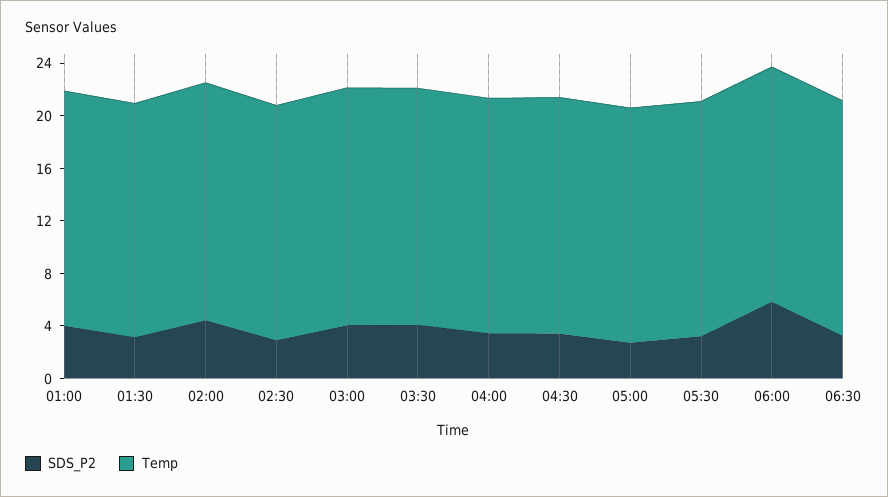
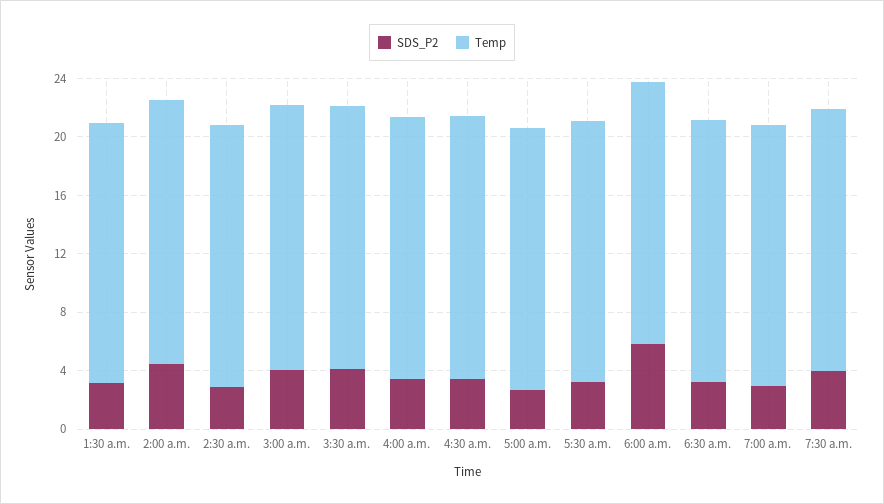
SDS_P2, 01:00: 4 -> none
Temp, 01:00: 18 -> none
SDS_P2, 7:00 a.m.: none -> 3
Temp, 7:00 a.m.: none -> 18
SDS_P2, 7:30 a.m.: none -> 4
Temp, 7:30 a.m.: none -> 18

